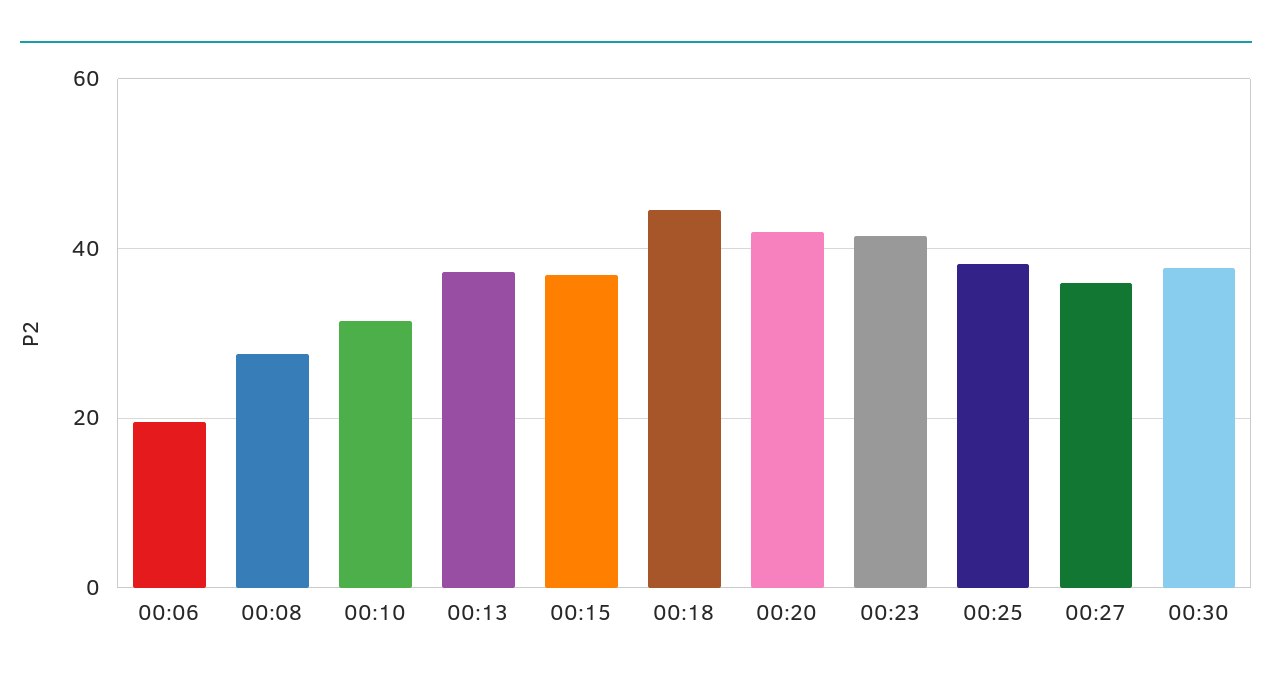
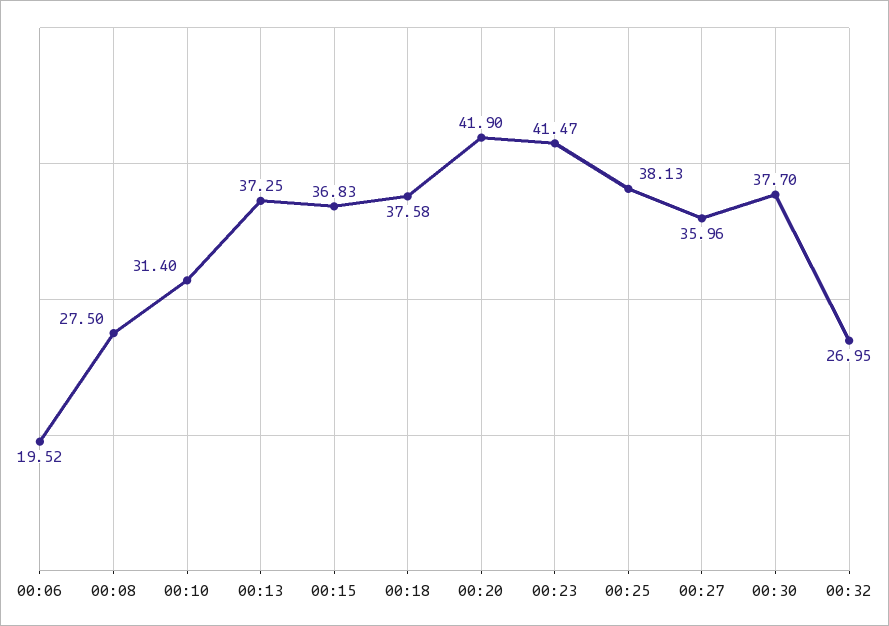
00:18: 44 -> 37.58
00:32: none -> 26.95

